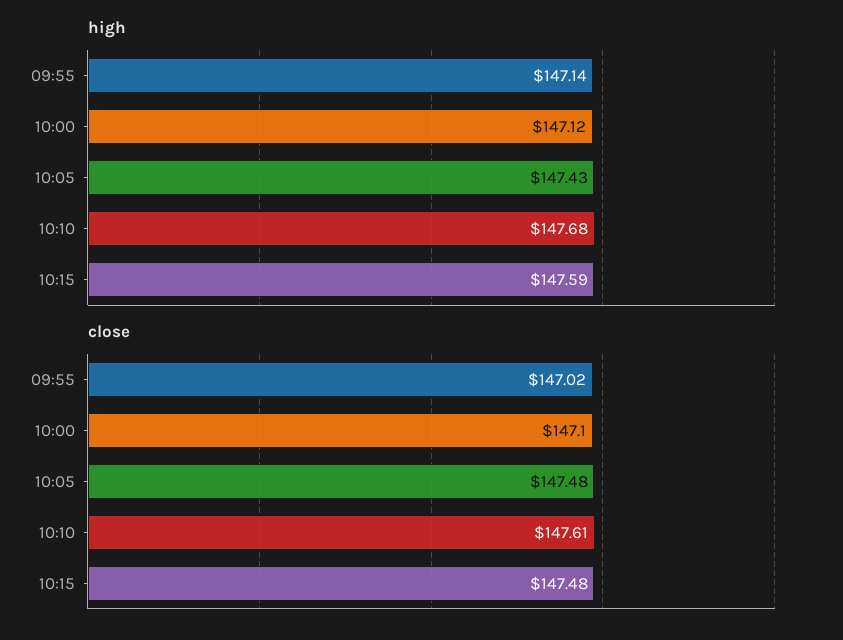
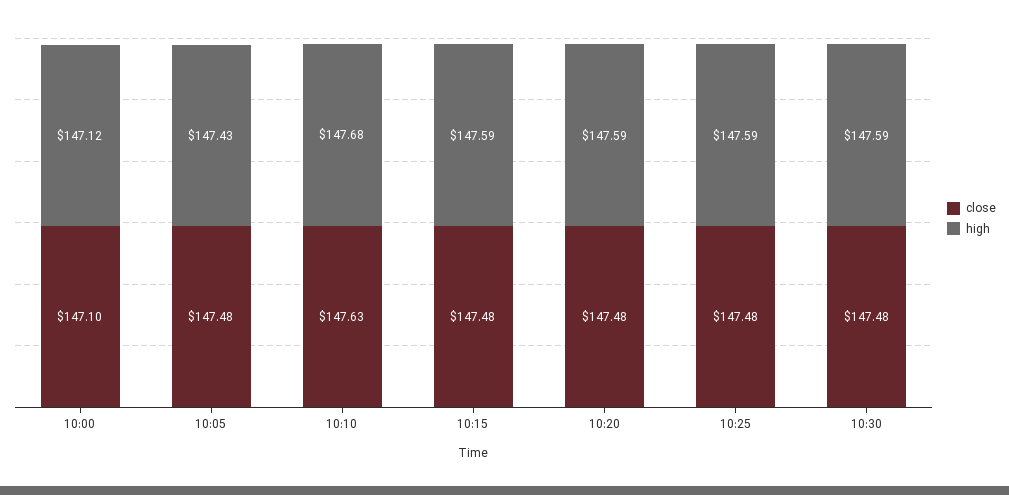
high, 09:55: 147.14 -> none
close, 09:55: 147.02 -> none
close, 10:10: 147.61 -> 147.63
close, 10:20: none -> 147.48
high, 10:20: none -> 147.59
close, 10:25: none -> 147.48
high, 10:25: none -> 147.59
close, 10:30: none -> 147.48
high, 10:30: none -> 147.59

